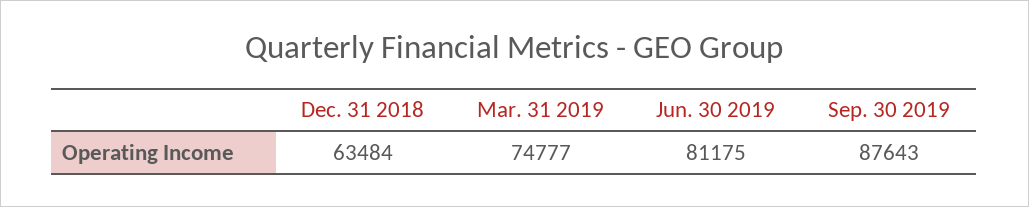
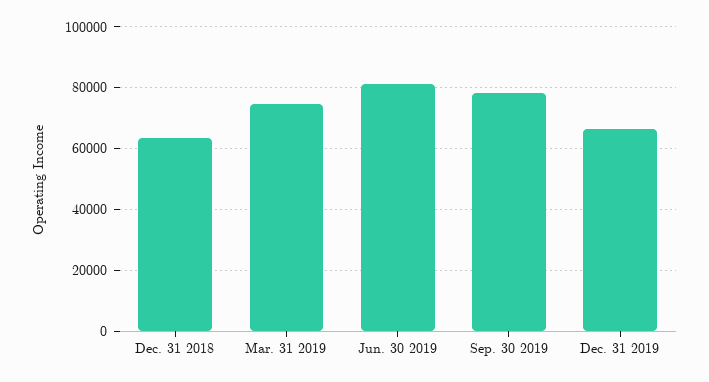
Sep. 30 2019: 87643 -> 78000
Dec. 31 2019: none -> 66000

